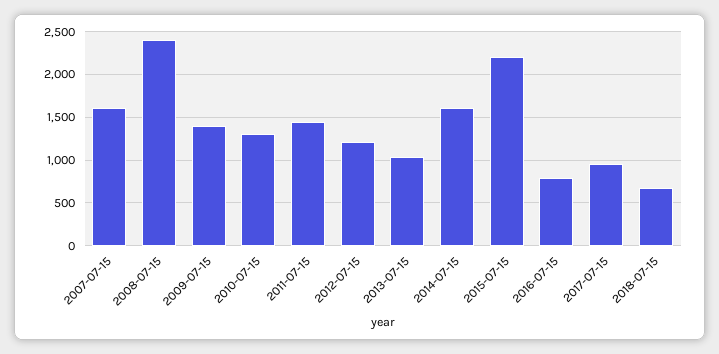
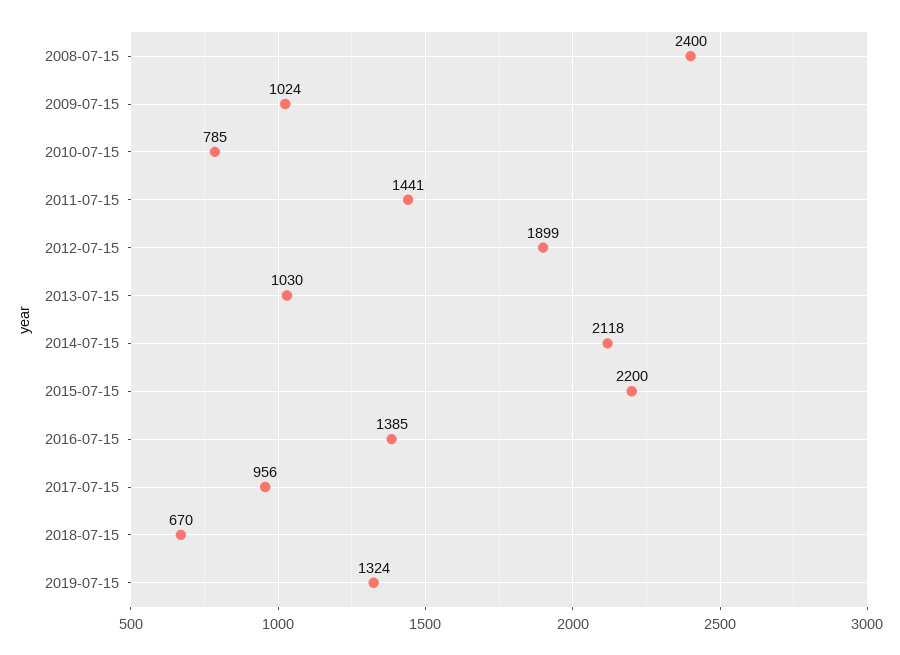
2007-07-15: 1600 -> none
2009-07-15: 1400 -> 1024
2010-07-15: 1300 -> 785
2012-07-15: 1200 -> 1899
2014-07-15: 1600 -> 2118
2016-07-15: 800 -> 1385
2019-07-15: none -> 1324

